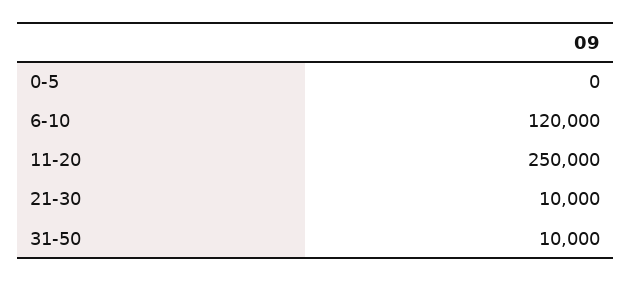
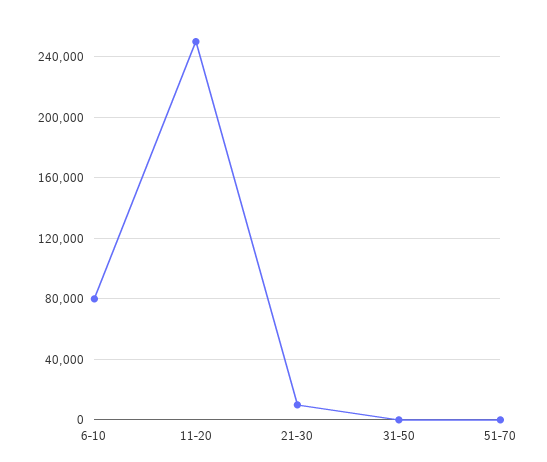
0-5: 0 -> none
6-10: 120000 -> 80000
31-50: 10000 -> 0
51-70: none -> 0

